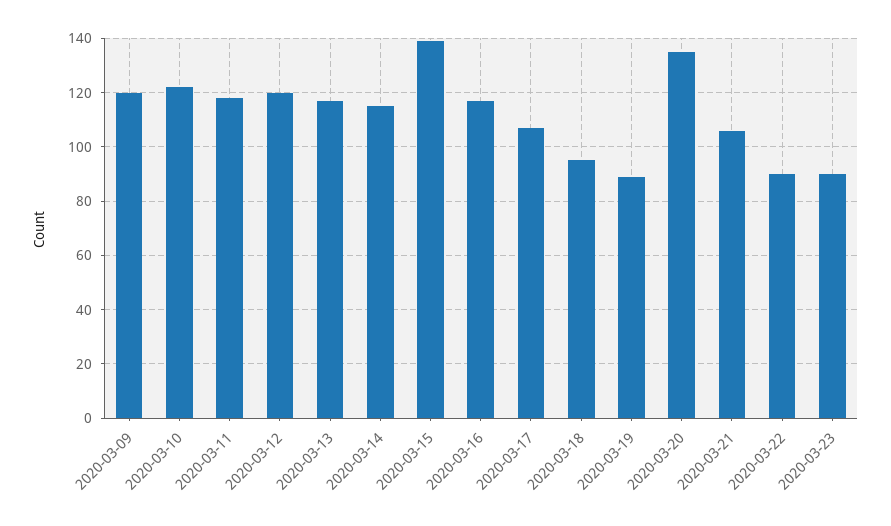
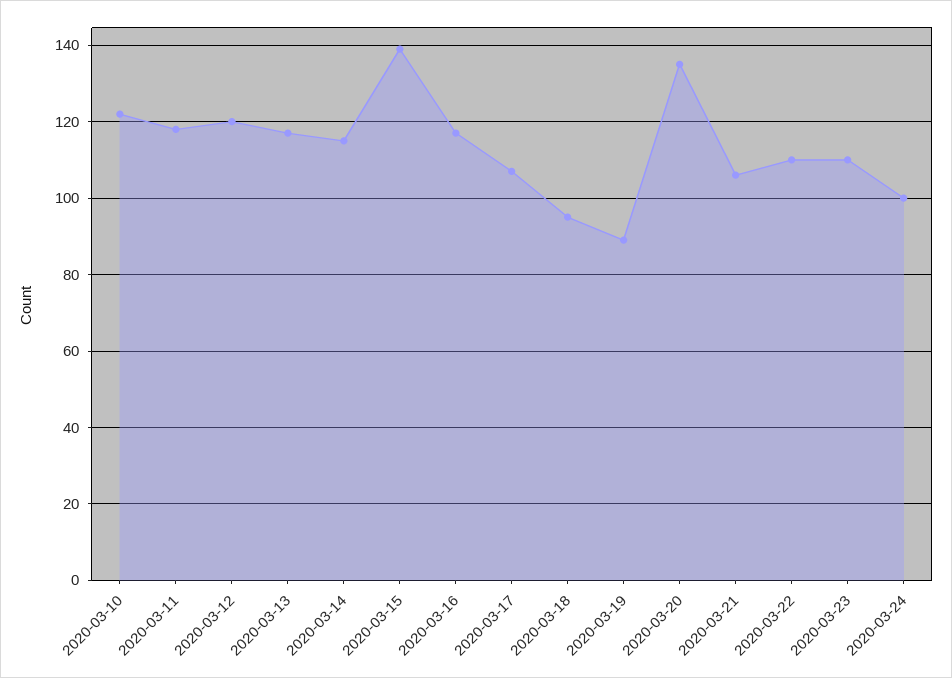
2020-03-09: 120 -> none
2020-03-22: 90 -> 110
2020-03-23: 90 -> 110
2020-03-24: none -> 100

